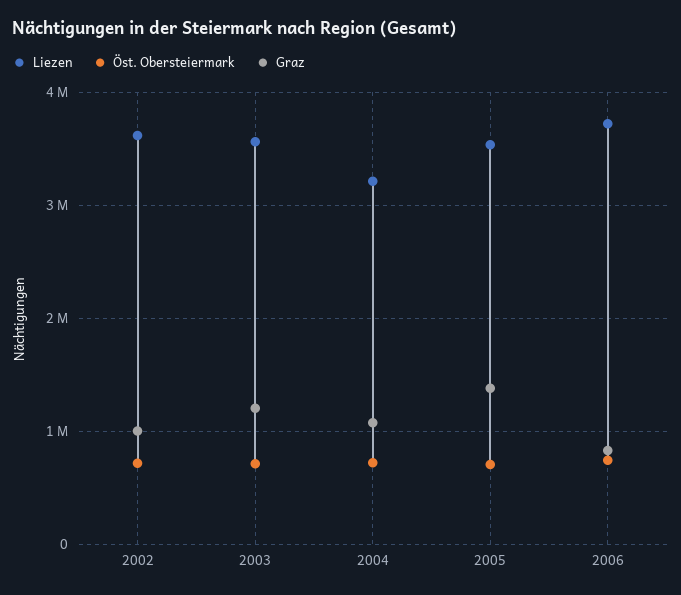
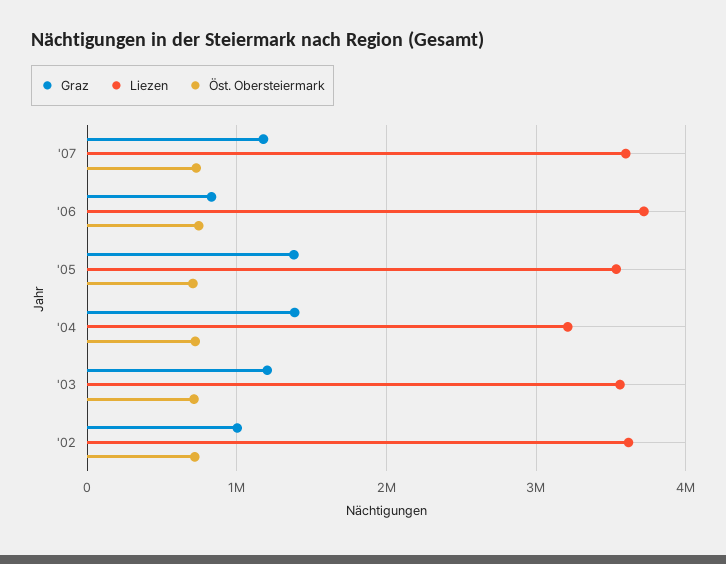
Graz, 2004: 1100000 -> 1400000
Graz, '07: none -> 1200000
Liezen, '07: none -> 3600000
Öst. Obersteiermark, '07: none -> 700000

